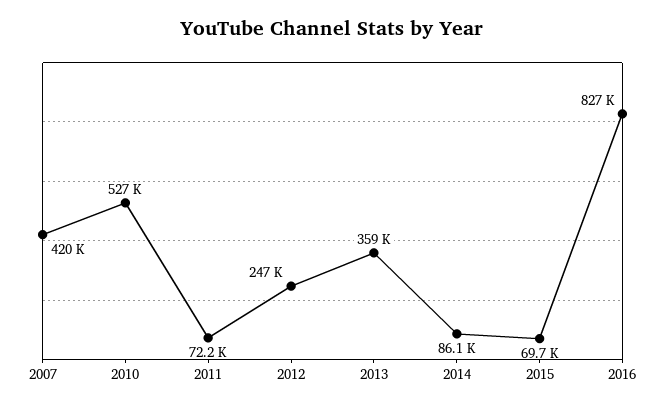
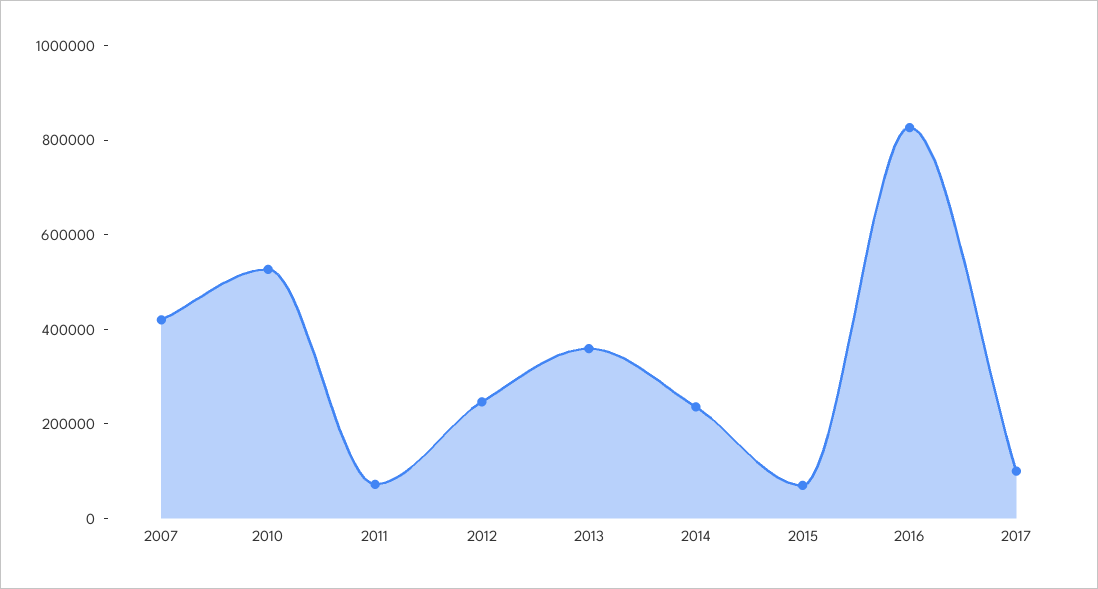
2014: 86100 -> 250000
2017: none -> 100000

